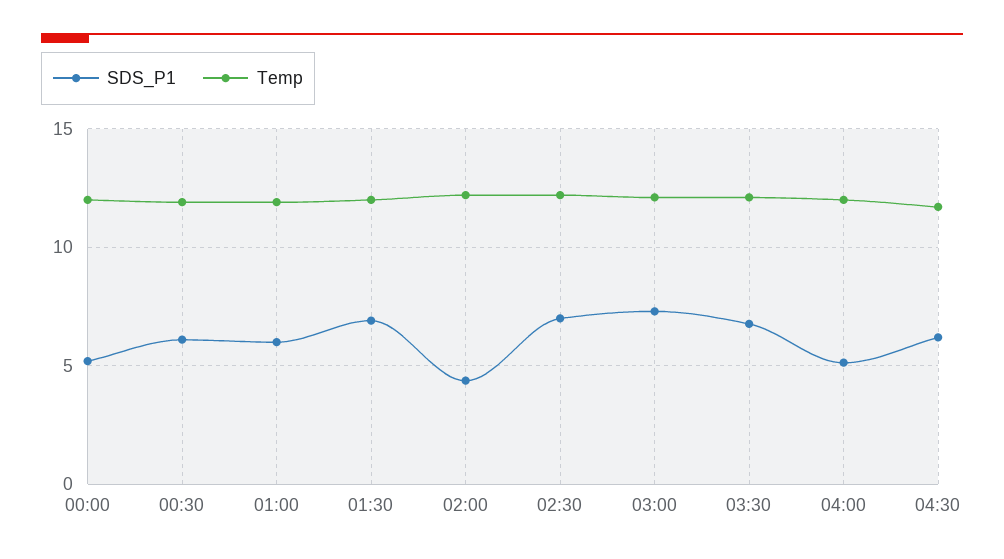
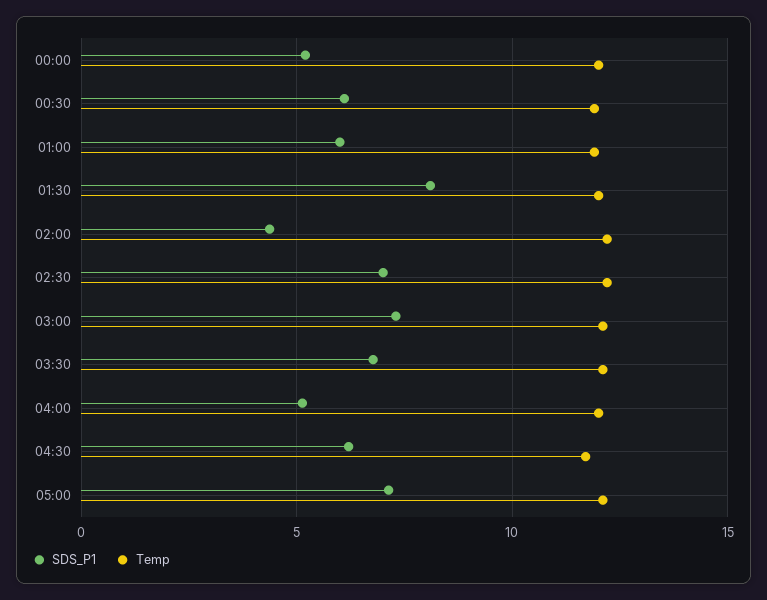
SDS_P1, 01:30: 7 -> 8
SDS_P1, 05:00: none -> 7
Temp, 05:00: none -> 12

